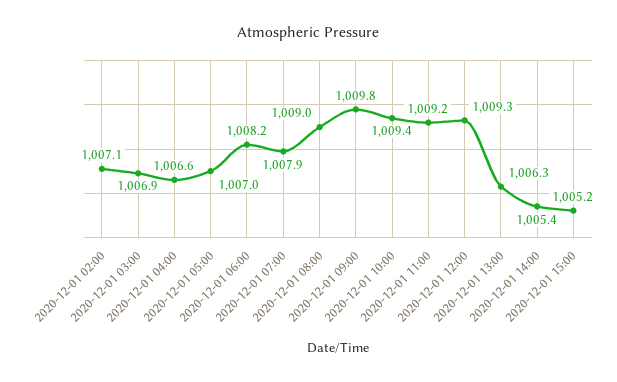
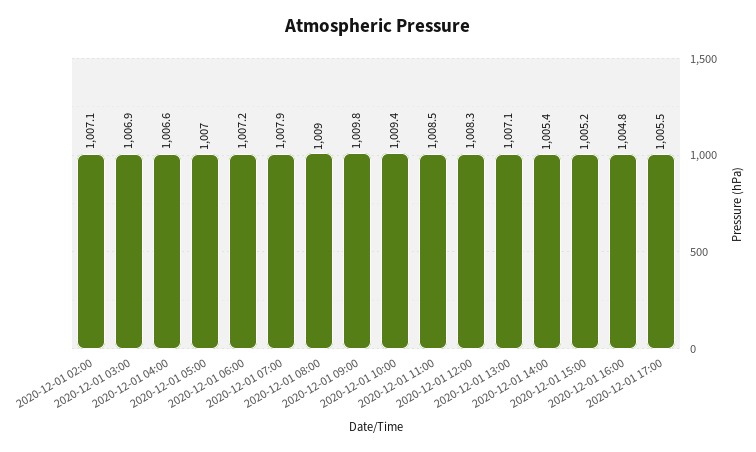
2020-12-01 06:00: 1008.2 -> 1007.2
2020-12-01 11:00: 1009.2 -> 1008.5
2020-12-01 12:00: 1009.3 -> 1008.3
2020-12-01 13:00: 1006.3 -> 1007.1
2020-12-01 16:00: none -> 1004.8
2020-12-01 17:00: none -> 1005.5

